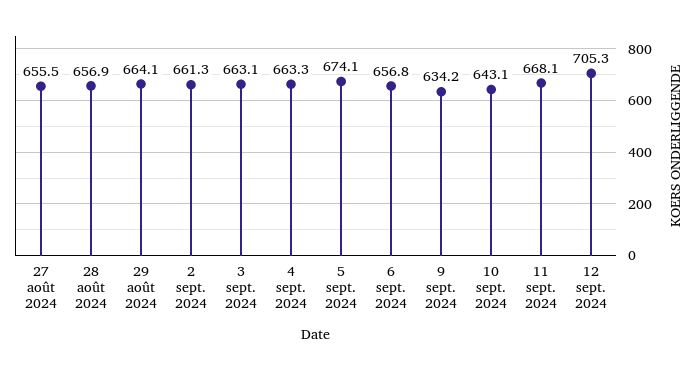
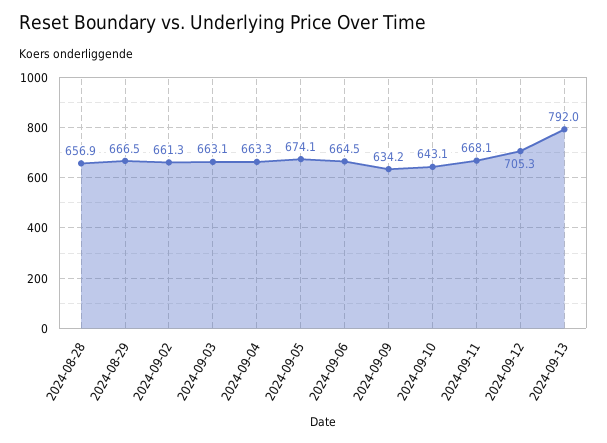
27 août 2024: 655.5 -> none
29 août 2024: 664.1 -> 666.5
6 sept. 2024: 656.8 -> 664.5
2024-09-13: none -> 792

